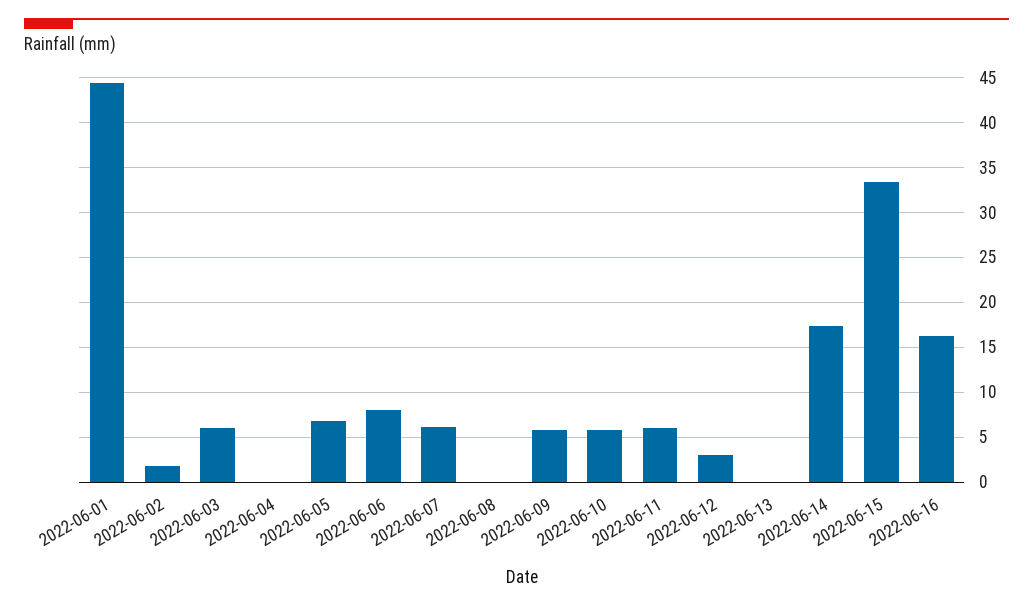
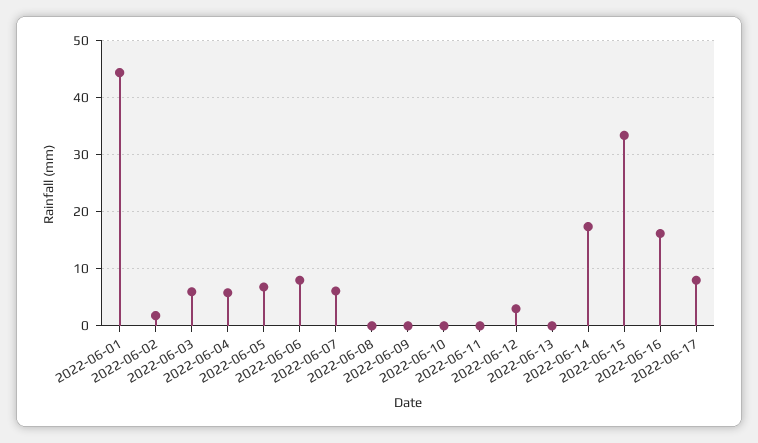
2022-06-04: 0 -> 6
2022-06-09: 6 -> 0
2022-06-10: 6 -> 0
2022-06-11: 6 -> 0
2022-06-17: none -> 8

